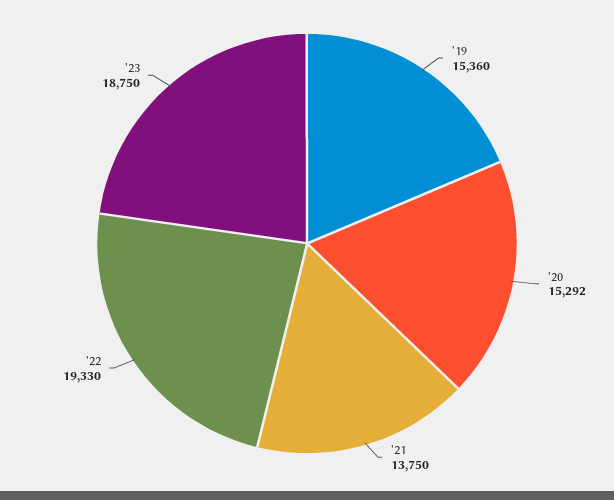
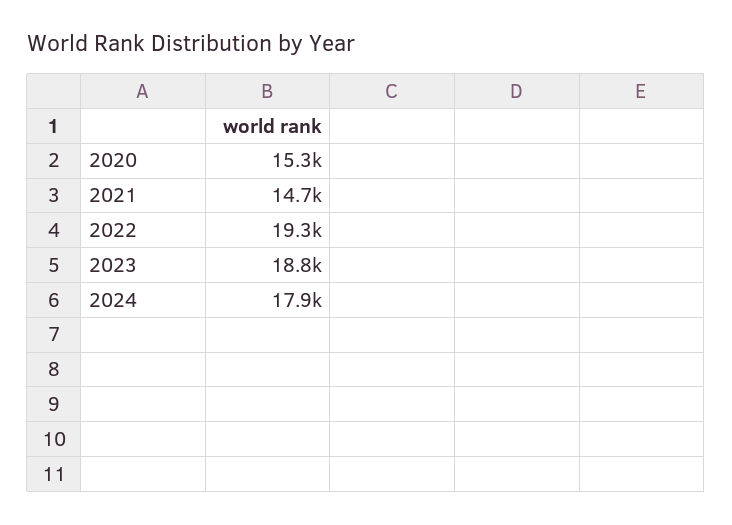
'19: 15360 -> none
'21: 13750 -> 14700
2024: none -> 17900

